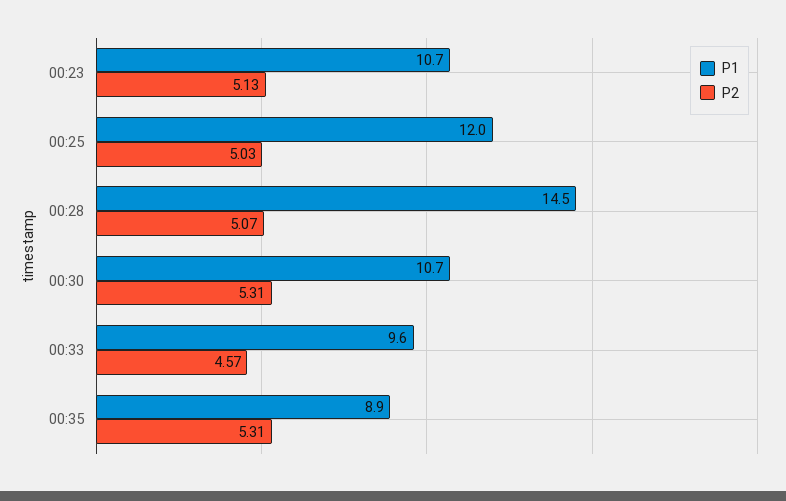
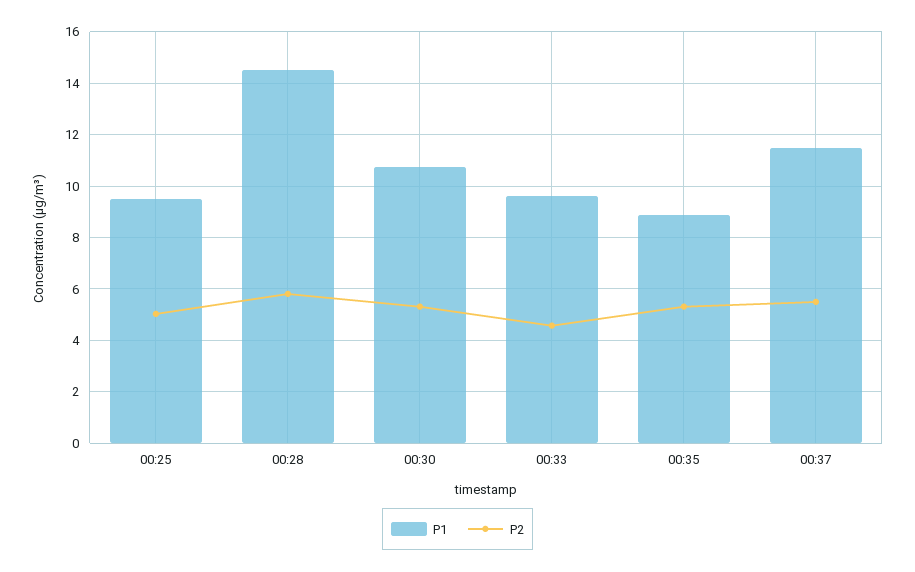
P1, 00:23: 10.7 -> none
P2, 00:23: 5.13 -> none
P1, 00:25: 12 -> 9.5
P2, 00:28: 5.07 -> 5.75
P1, 00:37: none -> 11.5
P2, 00:37: none -> 5.5

